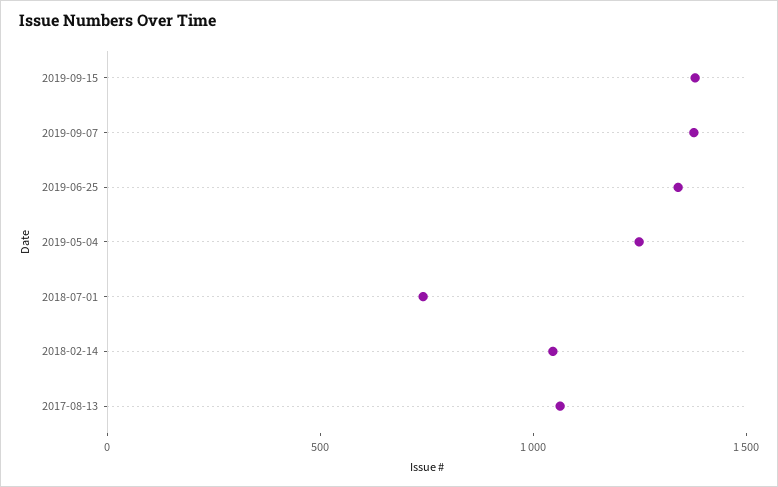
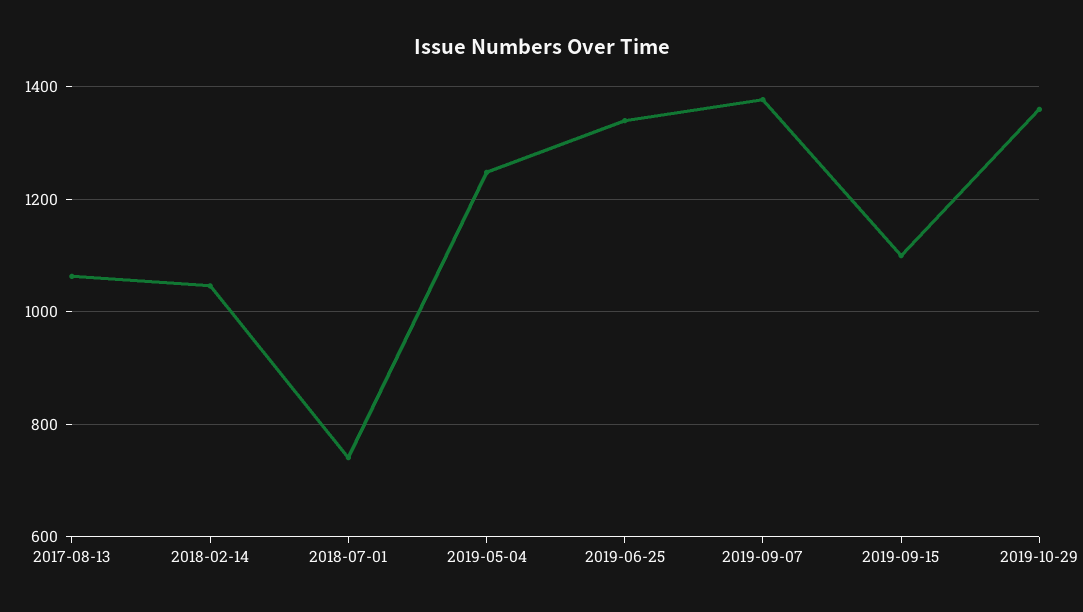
2019-09-15: 1400 -> 1100
2019-10-29: none -> 1360

